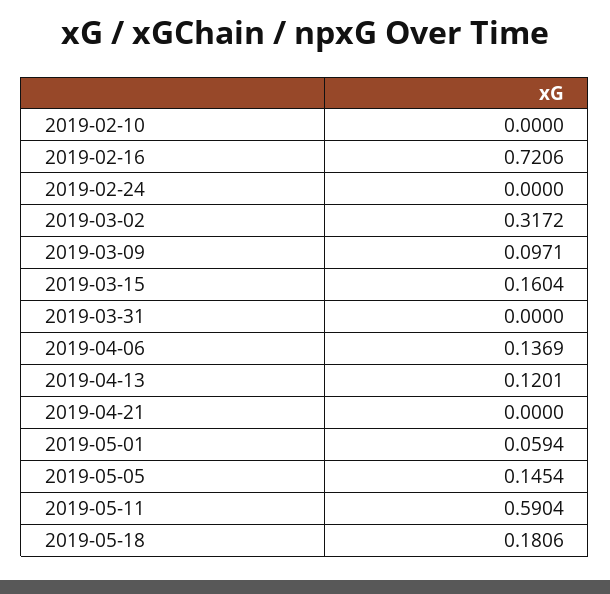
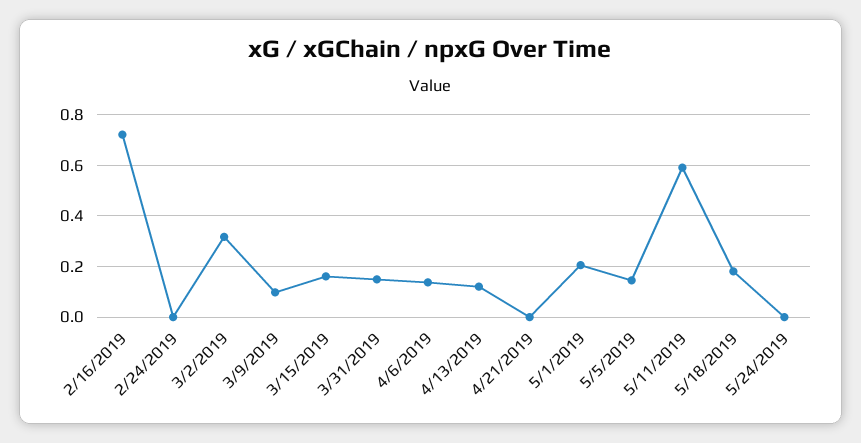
2019-02-10: 0 -> none
2019-03-31: 0 -> 0.15
2019-05-01: 0.0594 -> 0.2
5/24/2019: none -> 0

